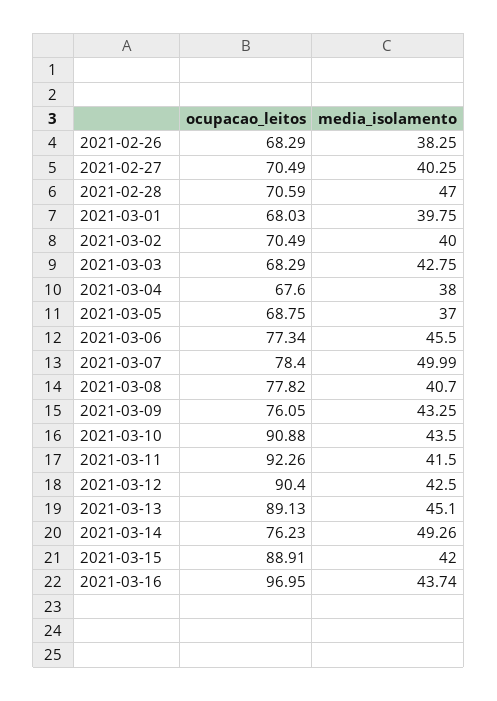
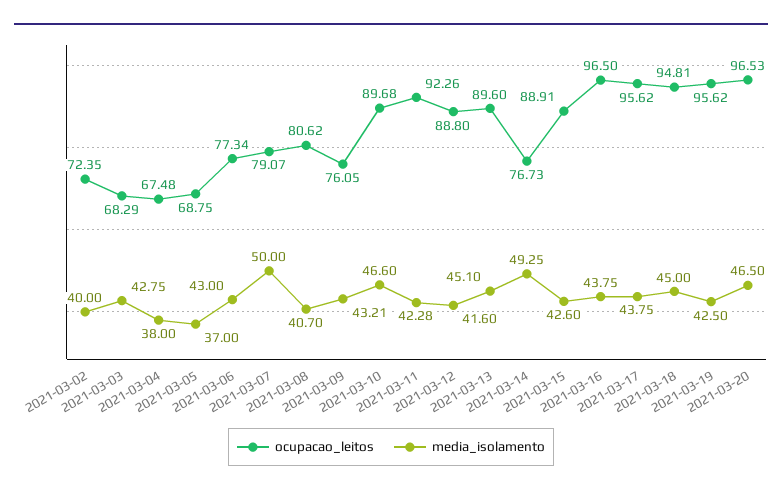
ocupacao_leitos, 2021-02-26: 68.29 -> none
media_isolamento, 2021-02-26: 38.25 -> none
ocupacao_leitos, 2021-02-27: 70.49 -> none
media_isolamento, 2021-02-27: 40.25 -> none
ocupacao_leitos, 2021-02-28: 70.59 -> none
media_isolamento, 2021-02-28: 47 -> none
ocupacao_leitos, 2021-03-01: 68.03 -> none
media_isolamento, 2021-03-01: 39.75 -> none
ocupacao_leitos, 2021-03-02: 70.49 -> 72.35
ocupacao_leitos, 2021-03-04: 67.6 -> 67.48
media_isolamento, 2021-03-06: 45.5 -> 43
ocupacao_leitos, 2021-03-07: 78.4 -> 79.07
media_isolamento, 2021-03-07: 49.99 -> 50
ocupacao_leitos, 2021-03-08: 77.82 -> 80.62
media_isolamento, 2021-03-09: 43.25 -> 43.21
ocupacao_leitos, 2021-03-10: 90.88 -> 89.68
media_isolamento, 2021-03-10: 43.5 -> 46.6
media_isolamento, 2021-03-11: 41.5 -> 42.28
ocupacao_leitos, 2021-03-12: 90.4 -> 88.8
media_isolamento, 2021-03-12: 42.5 -> 41.6
ocupacao_leitos, 2021-03-13: 89.13 -> 89.6
ocupacao_leitos, 2021-03-14: 76.23 -> 76.73
media_isolamento, 2021-03-14: 49.26 -> 49.25
media_isolamento, 2021-03-15: 42 -> 42.6
ocupacao_leitos, 2021-03-16: 96.95 -> 96.5
media_isolamento, 2021-03-16: 43.74 -> 43.75
ocupacao_leitos, 2021-03-17: none -> 95.62
media_isolamento, 2021-03-17: none -> 43.75
ocupacao_leitos, 2021-03-18: none -> 94.81
media_isolamento, 2021-03-18: none -> 45
ocupacao_leitos, 2021-03-19: none -> 95.62
media_isolamento, 2021-03-19: none -> 42.5
ocupacao_leitos, 2021-03-20: none -> 96.53
media_isolamento, 2021-03-20: none -> 46.5

